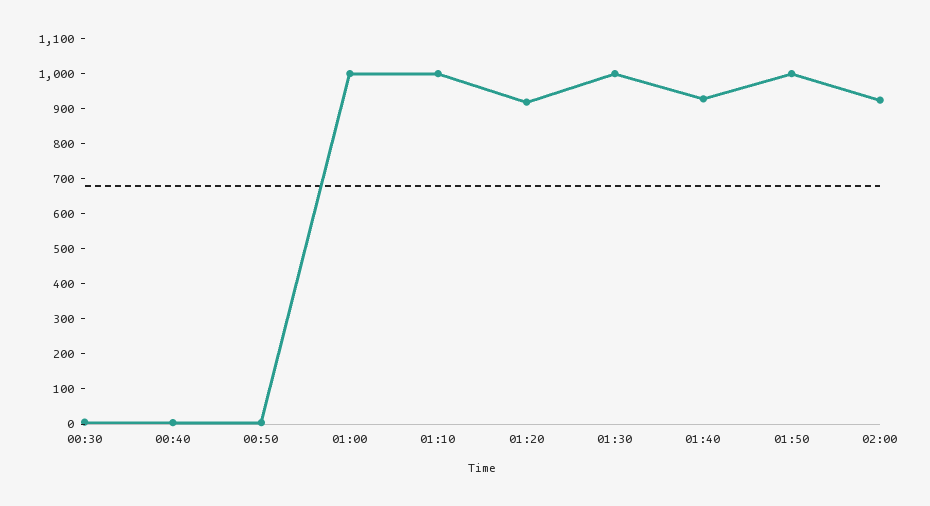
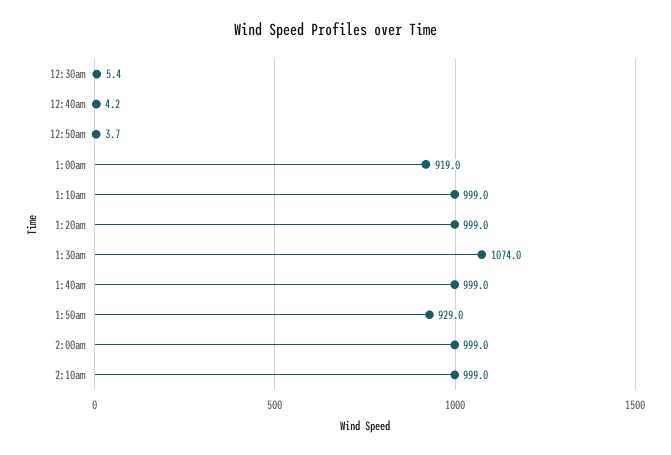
01:00: 1000 -> 919
01:20: 925 -> 999
01:30: 1000 -> 1074
01:40: 925 -> 999
01:50: 1000 -> 929
02:00: 925 -> 999
2:10am: none -> 999

